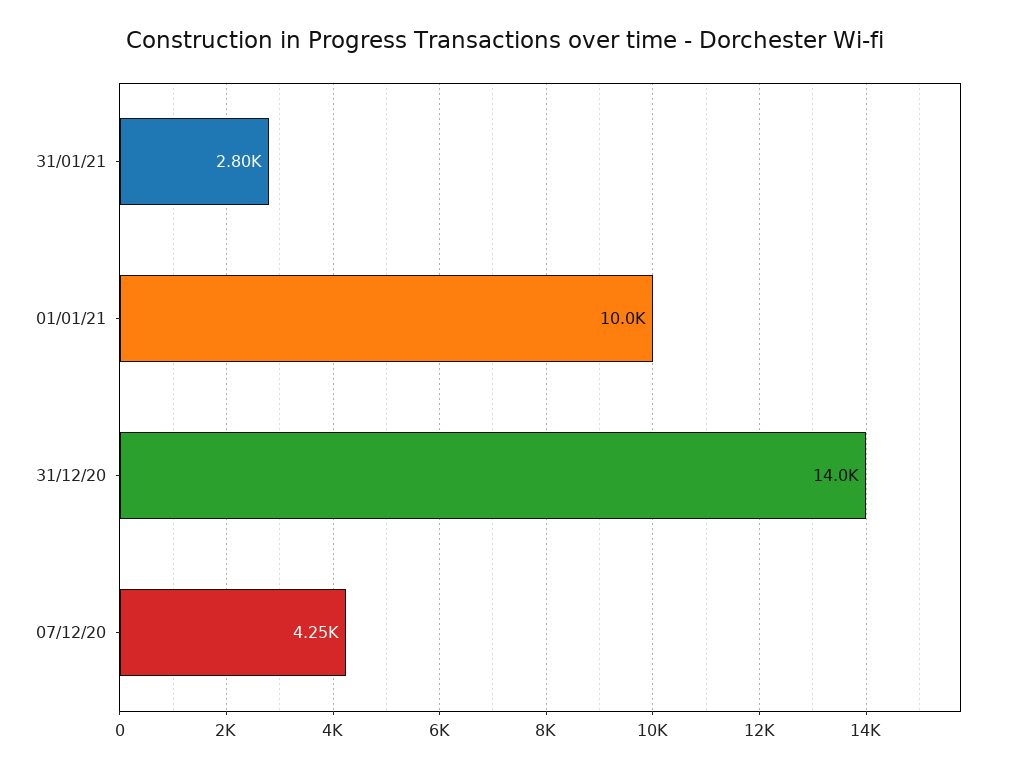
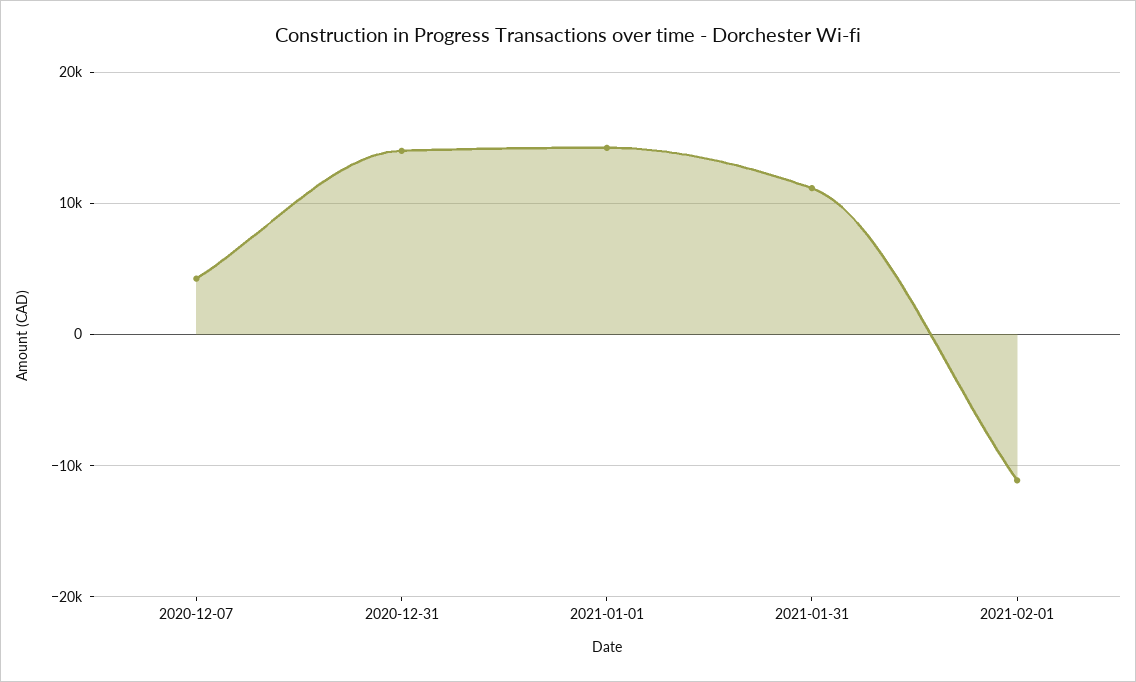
31/01/21: 2800 -> 11000
01/01/21: 10000 -> 14000
2021-02-01: none -> -11000

